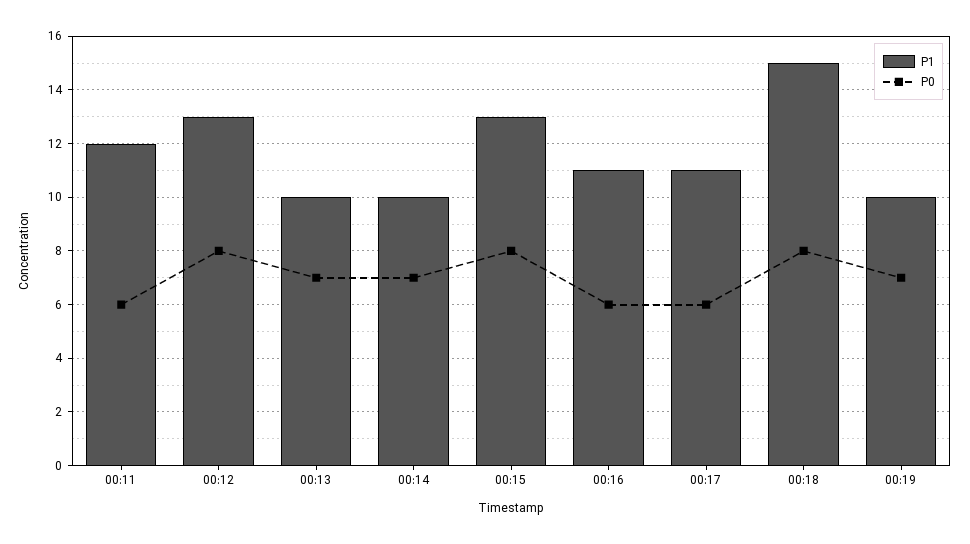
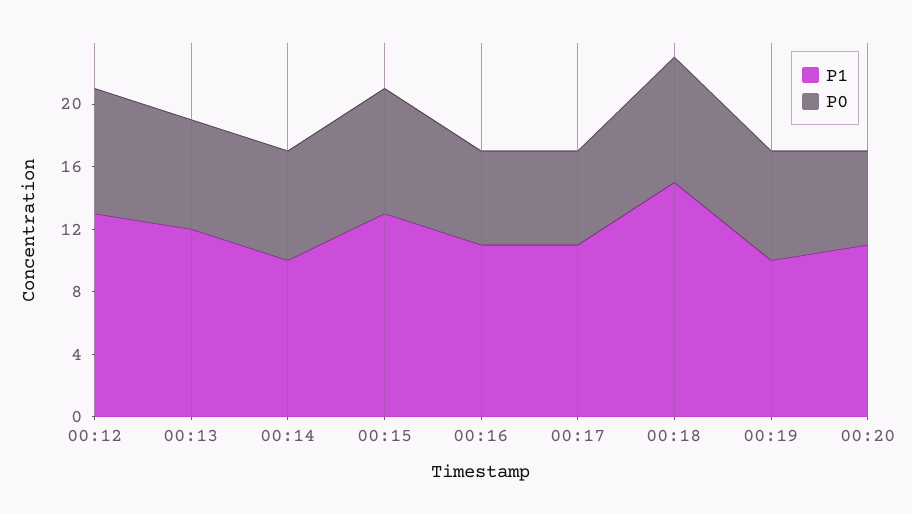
P1, 00:11: 12 -> none
P0, 00:11: 6 -> none
P1, 00:13: 10 -> 12
P1, 00:20: none -> 11
P0, 00:20: none -> 6

